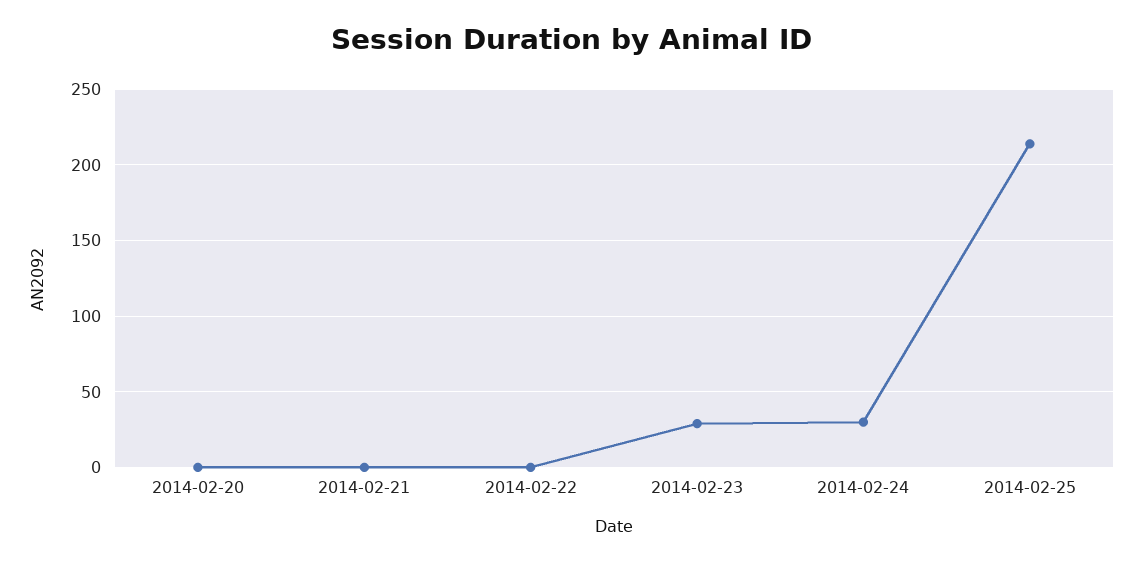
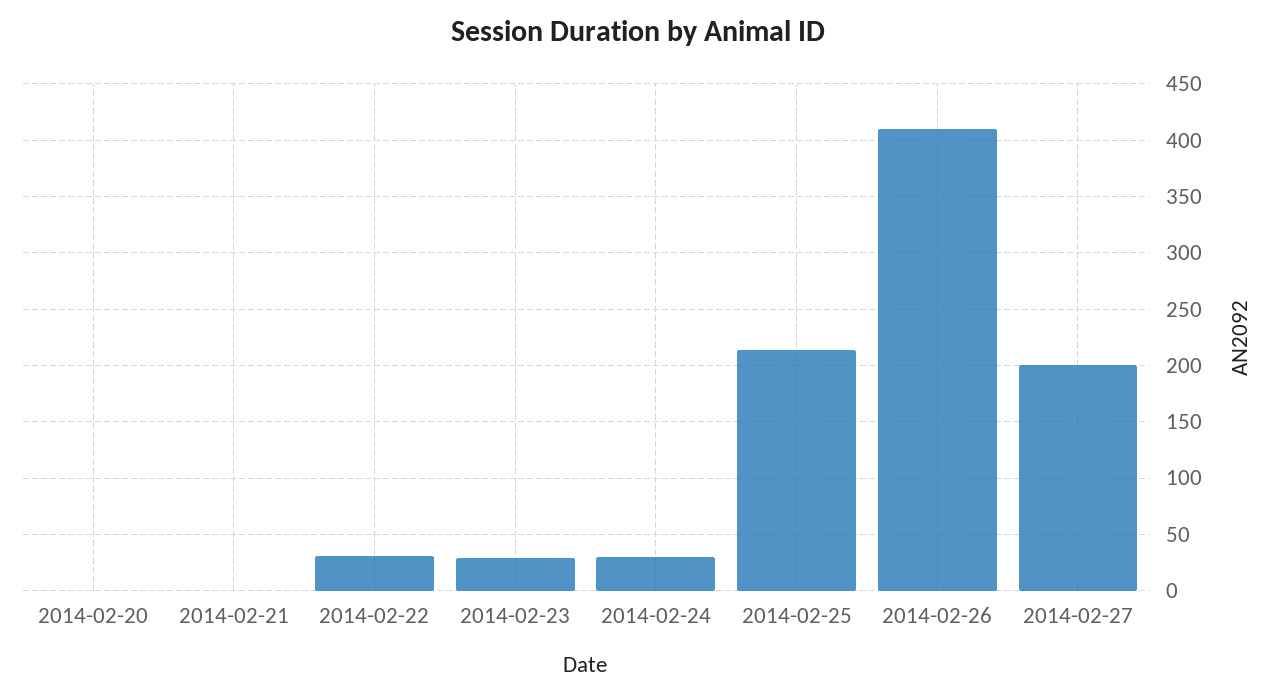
2014-02-22: 0 -> 30
2014-02-26: none -> 410
2014-02-27: none -> 200

